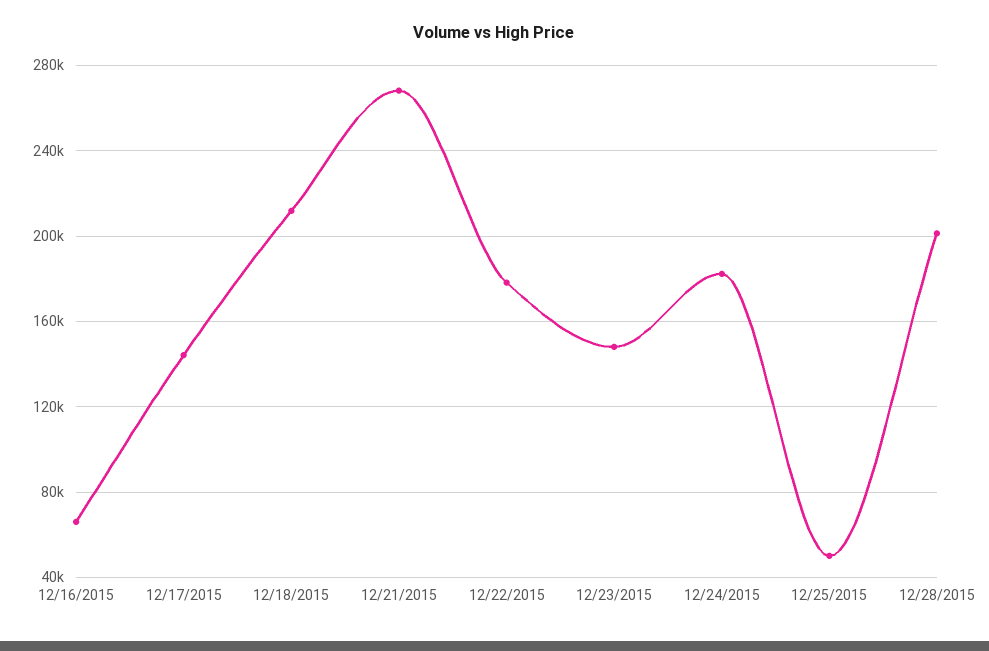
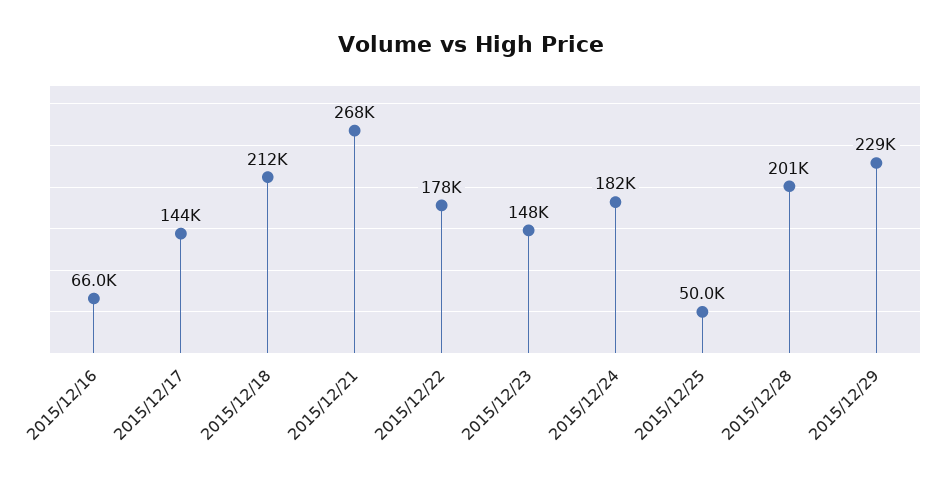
2015/12/29: none -> 229000

